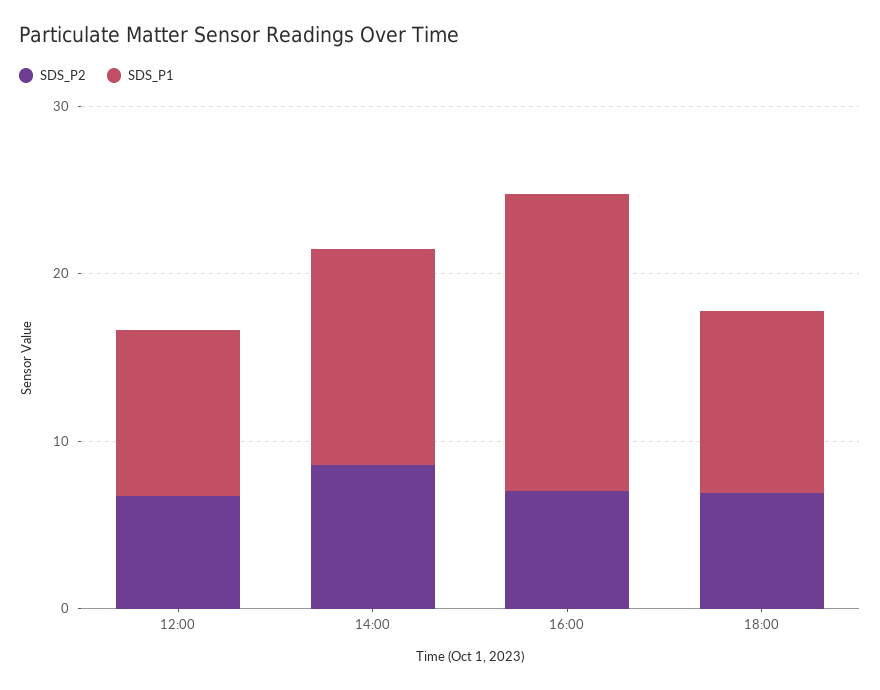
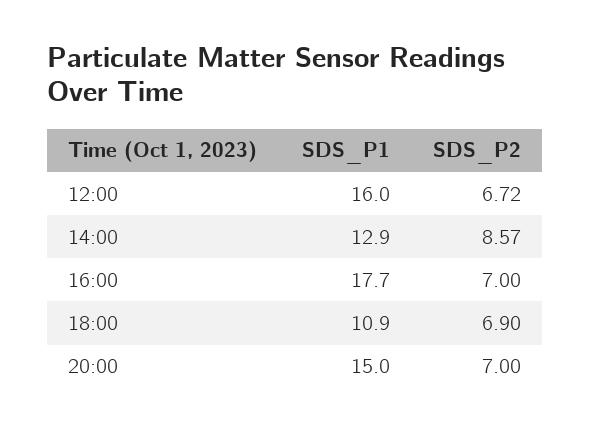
SDS_P1, 12:00: 10 -> 16
SDS_P1, 20:00: none -> 15
SDS_P2, 20:00: none -> 7

